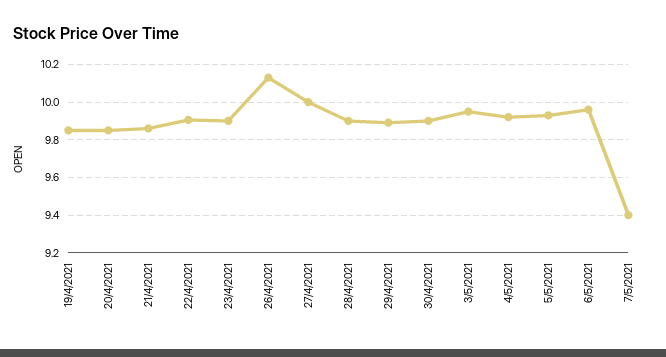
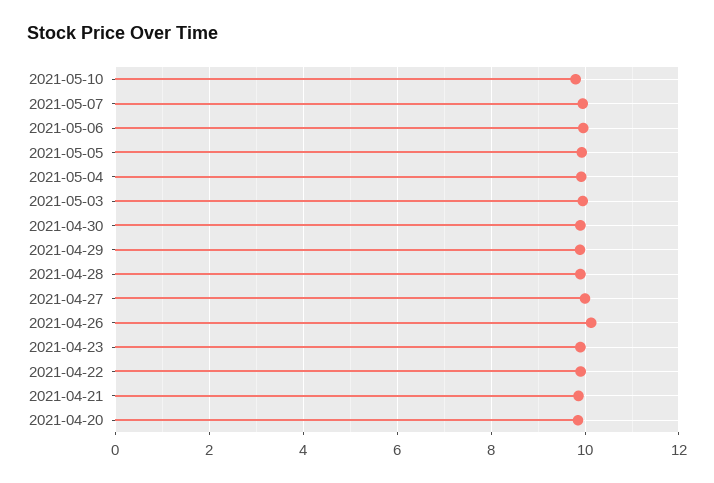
19/4/2021: 9.85 -> none
7/5/2021: 9.4 -> 10
2021-05-10: none -> 9.8

